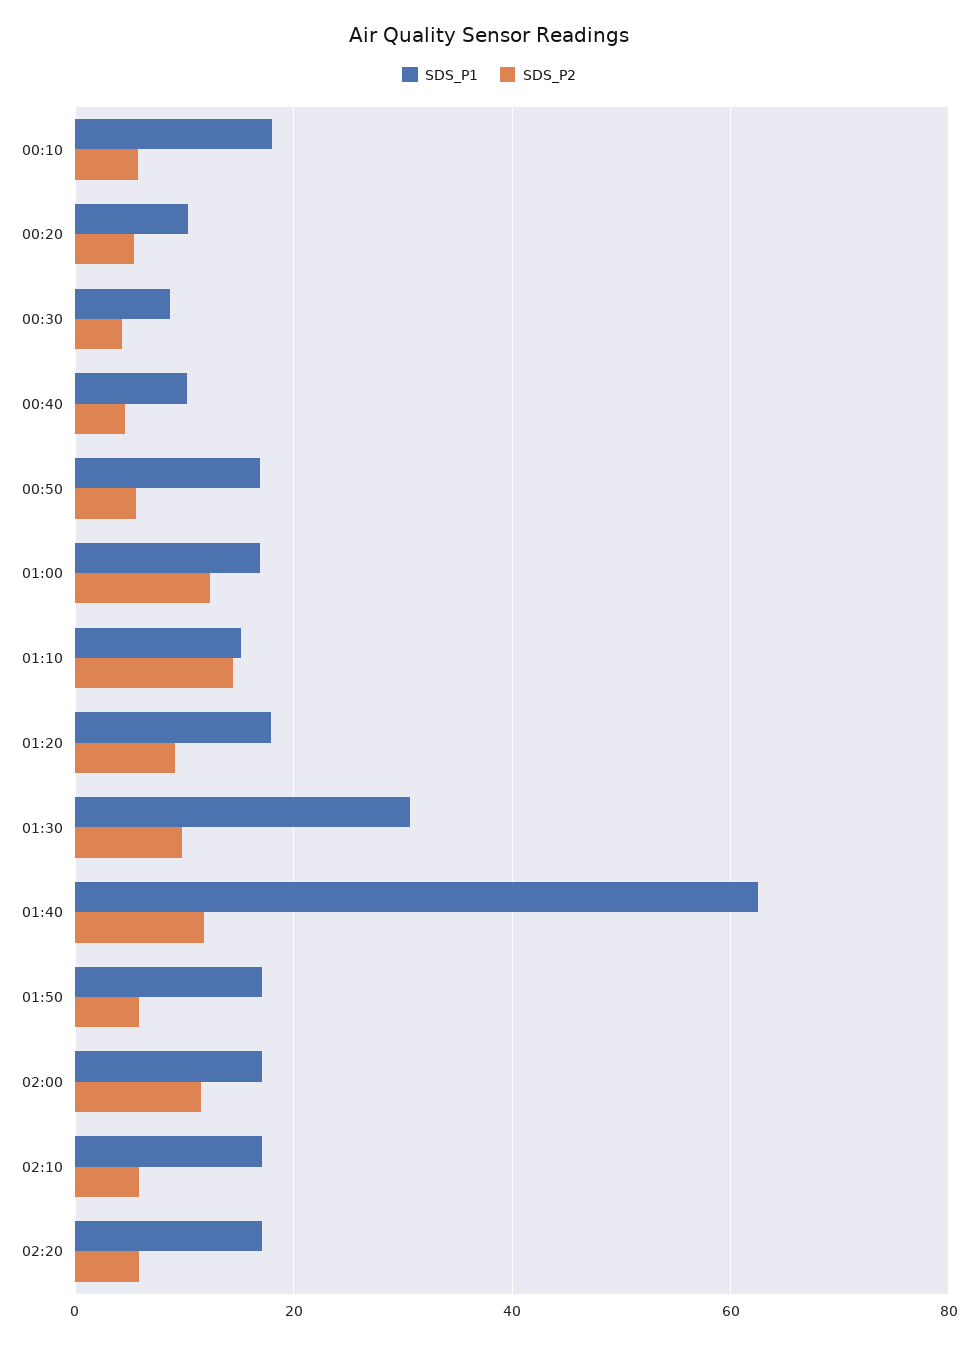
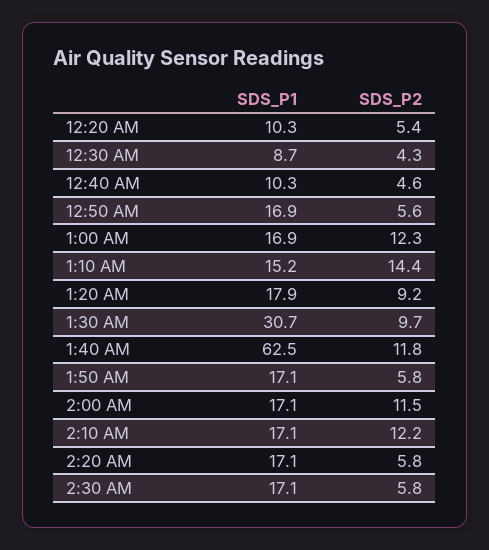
SDS_P1, 00:10: 18 -> none
SDS_P2, 00:10: 6 -> none
SDS_P2, 02:10: 6 -> 12.2
SDS_P1, 2:30 AM: none -> 17.1
SDS_P2, 2:30 AM: none -> 5.8

